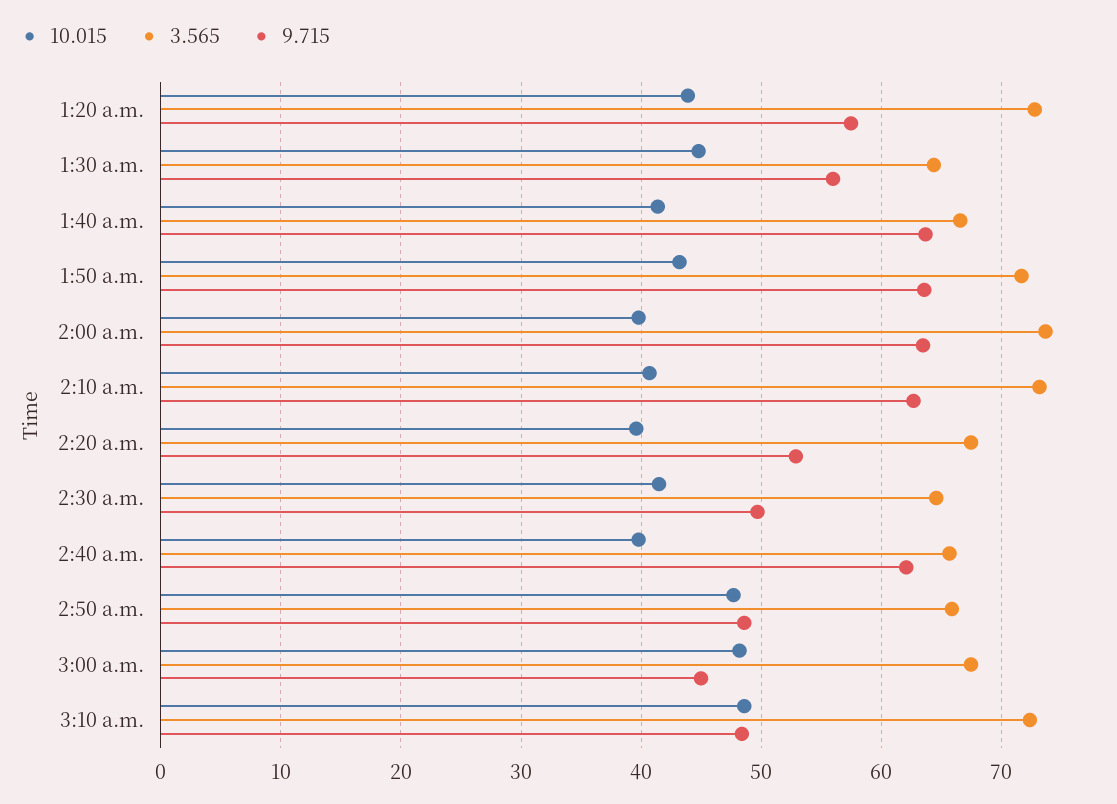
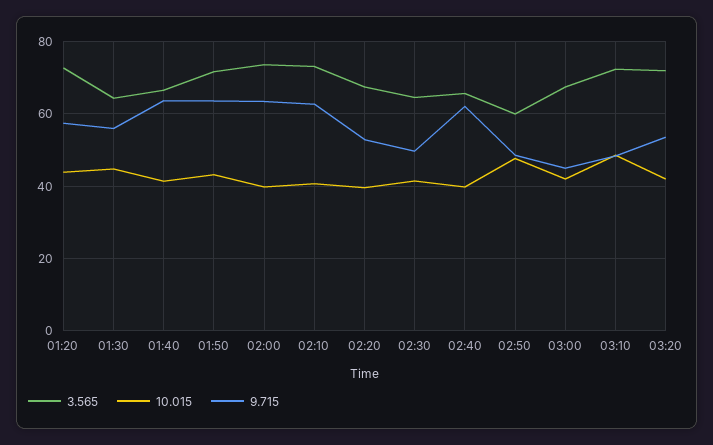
3.565, 2:50 a.m.: 66 -> 60
10.015, 3:00 a.m.: 48 -> 42
3.565, 03:20: none -> 72
10.015, 03:20: none -> 42
9.715, 03:20: none -> 54

